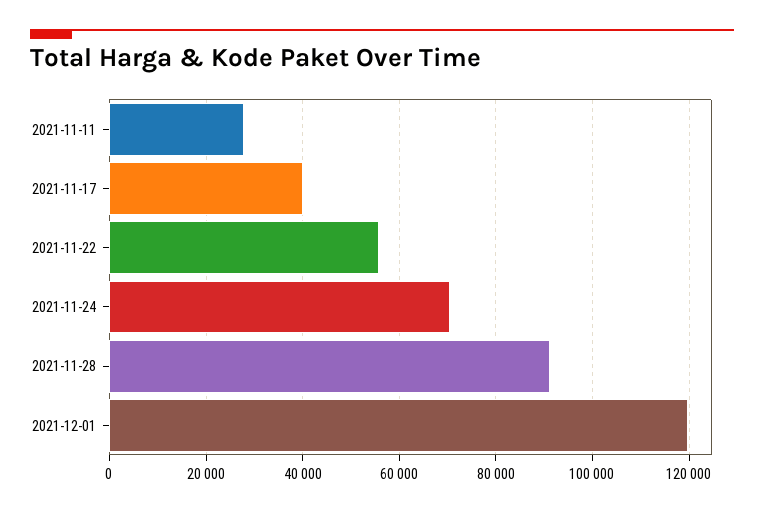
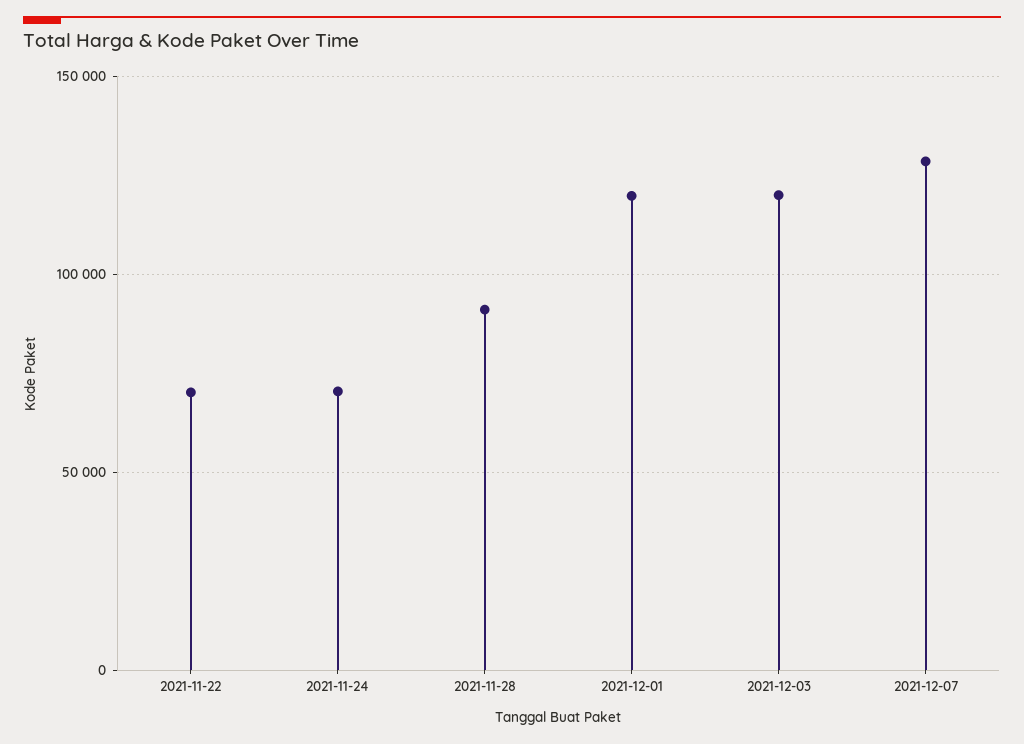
2021-11-11: 28000 -> none
2021-11-17: 40000 -> none
2021-11-22: 56000 -> 70000
2021-12-03: none -> 120000
2021-12-07: none -> 130000

